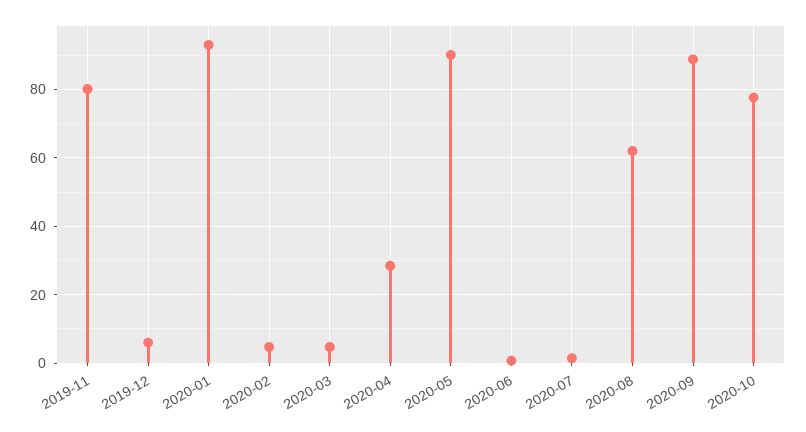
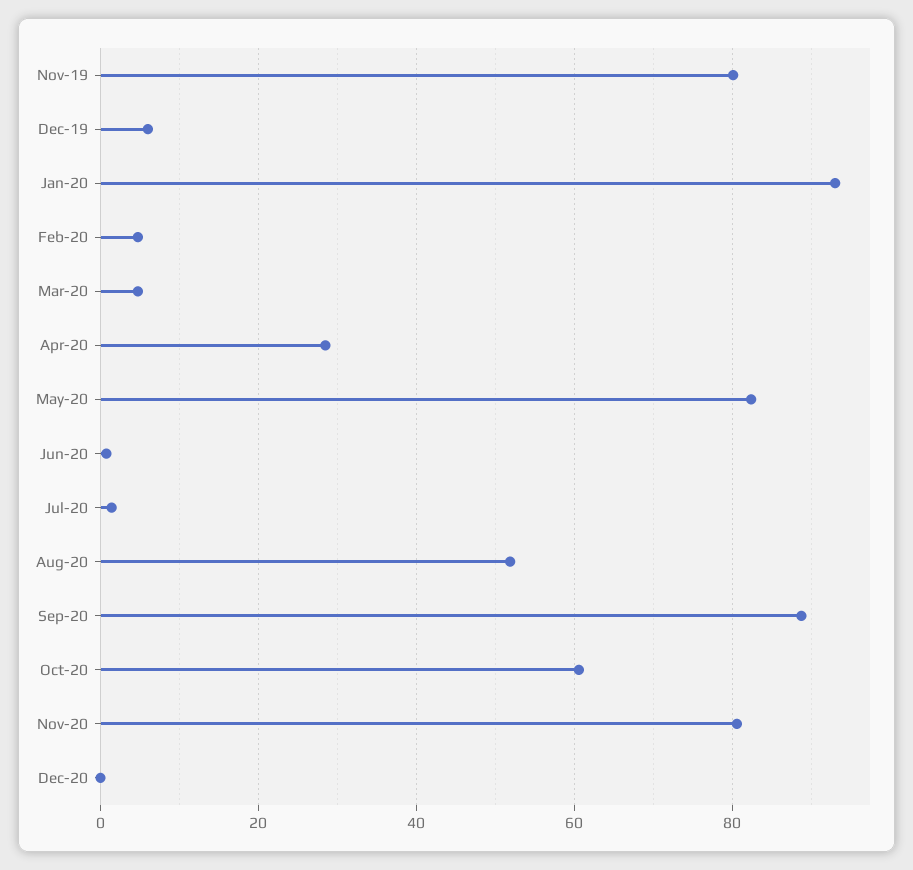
2020-05: 90 -> 82
2020-08: 62 -> 52
2020-10: 78 -> 60
Nov-20: none -> 80
Dec-20: none -> 0

